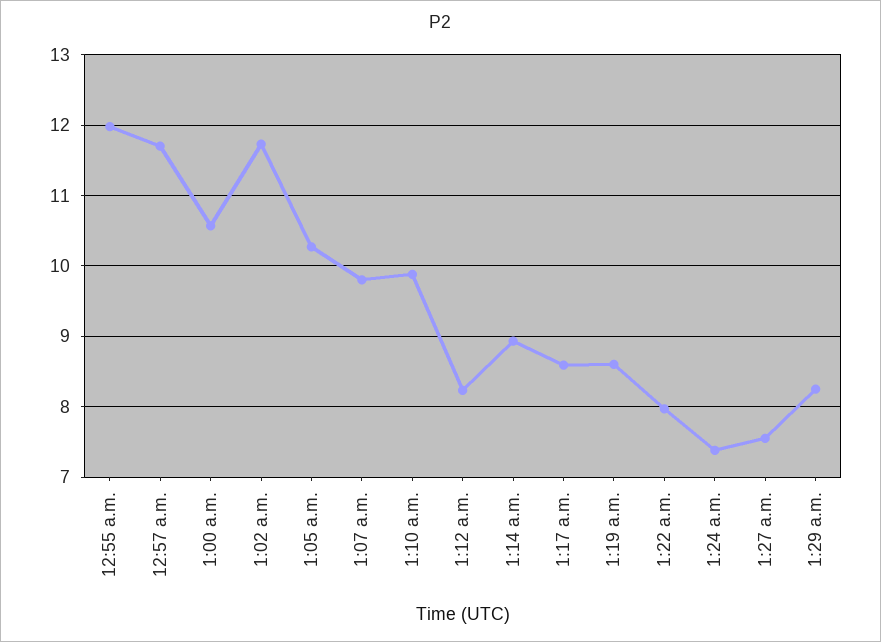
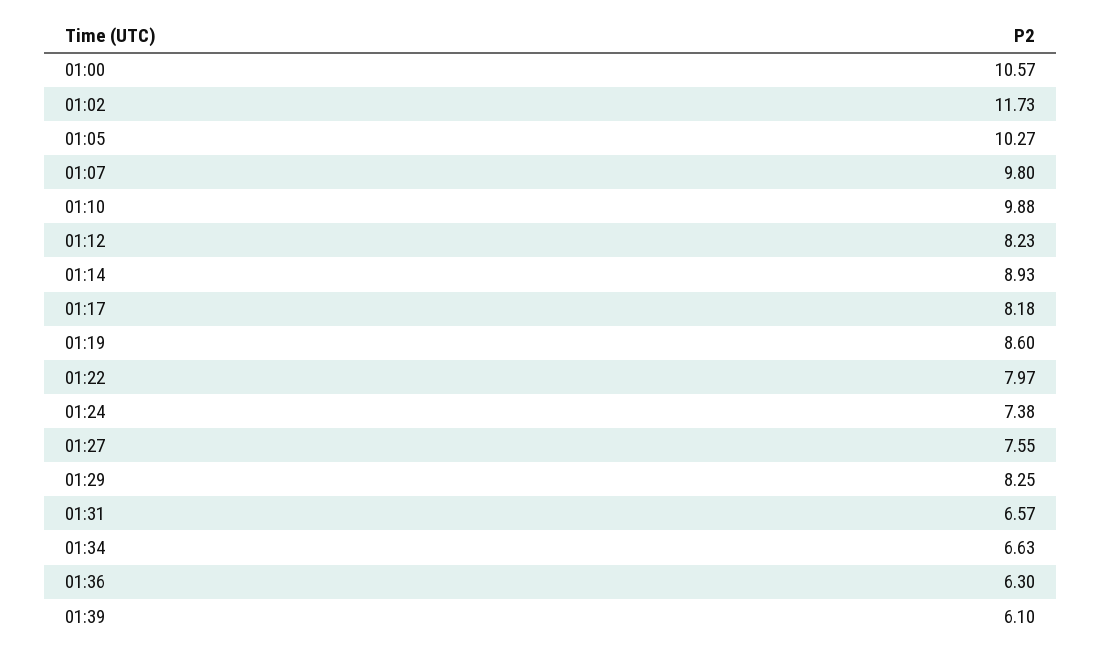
12:55 a.m.: 12 -> none
12:57 a.m.: 11.7 -> none
1:17 a.m.: 8.6 -> 8.18
01:31: none -> 6.57
01:34: none -> 6.63
01:36: none -> 6.3
01:39: none -> 6.1

